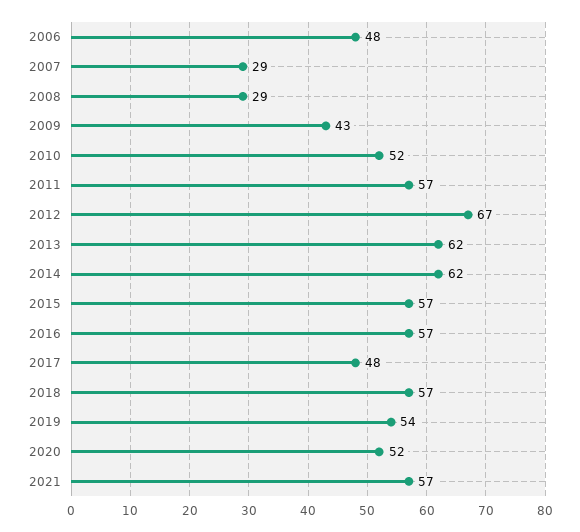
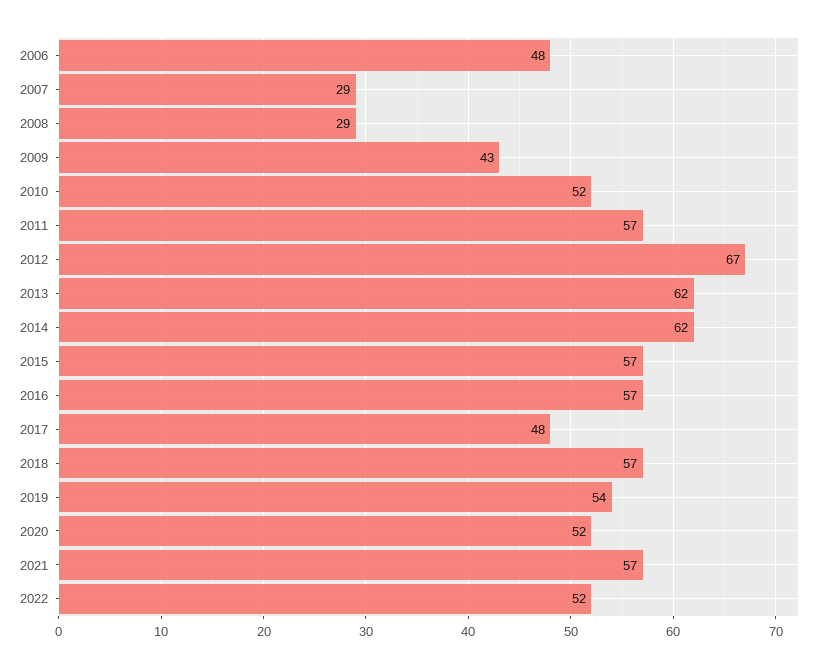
2022: none -> 52

